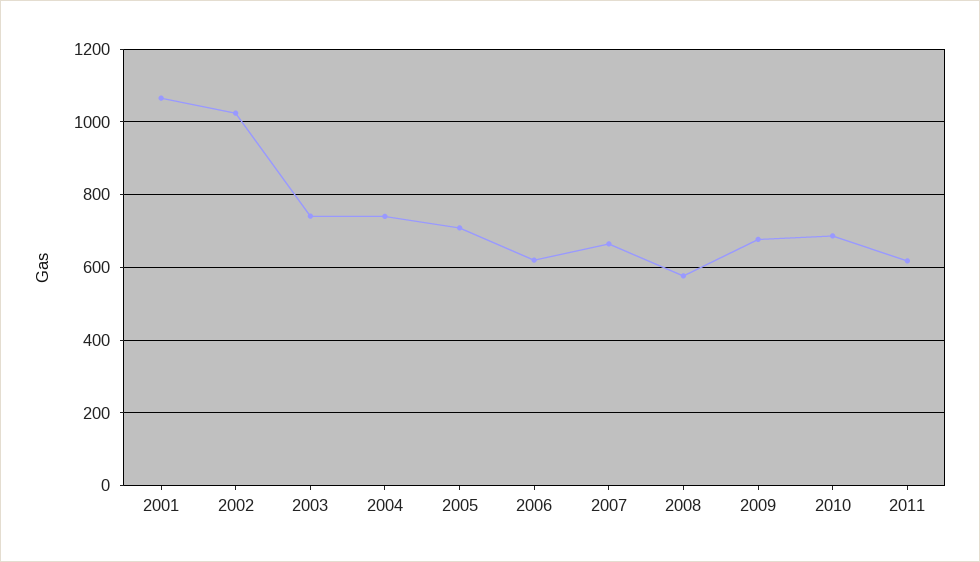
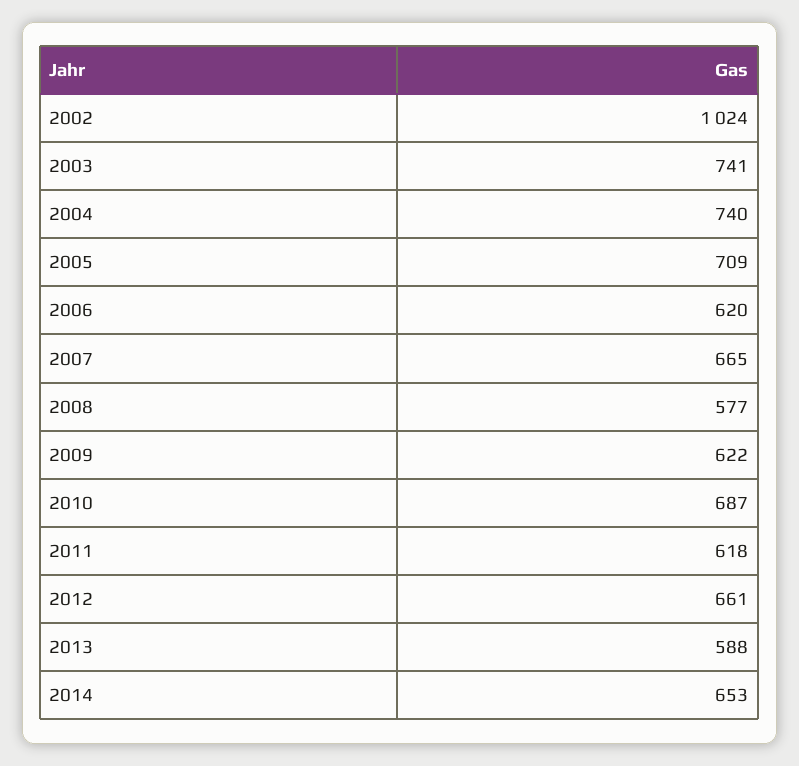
2001: 1060 -> none
2009: 680 -> 622
2012: none -> 661
2013: none -> 588
2014: none -> 653

